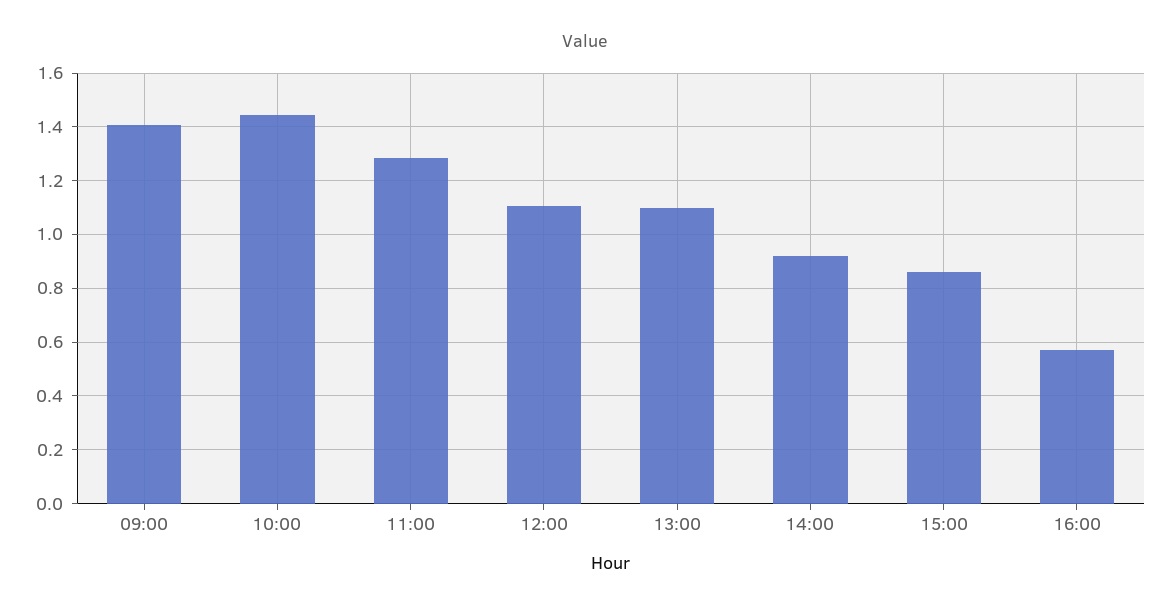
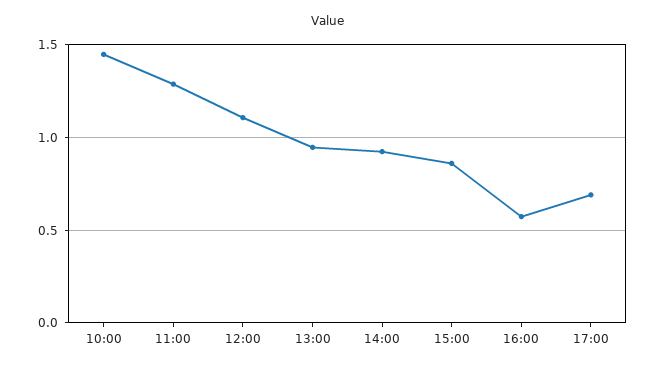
09:00: 1.4 -> none
13:00: 1.1 -> 0.95
17:00: none -> 0.7

